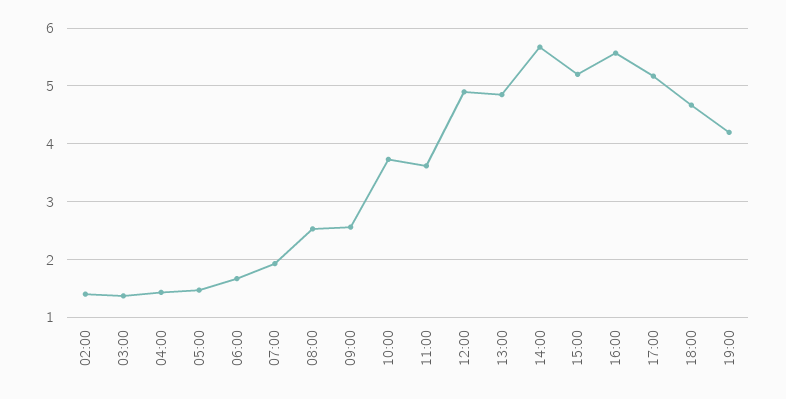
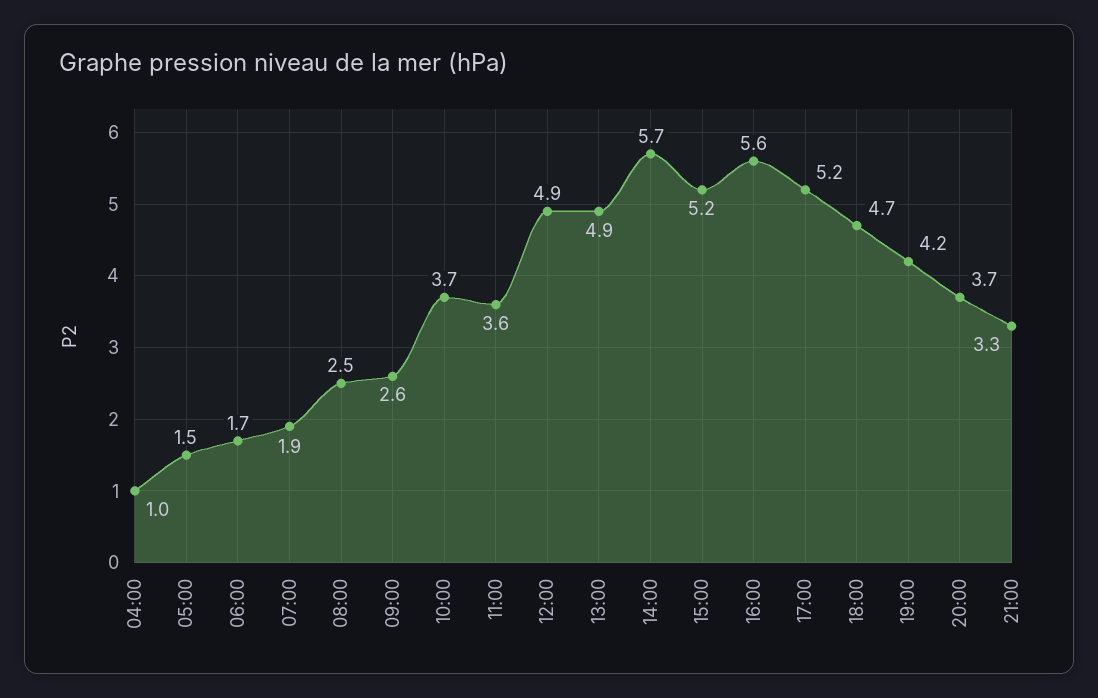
02:00: 1.4 -> none
03:00: 1.4 -> none
04:00: 1.4 -> 1
20:00: none -> 3.7
21:00: none -> 3.3

